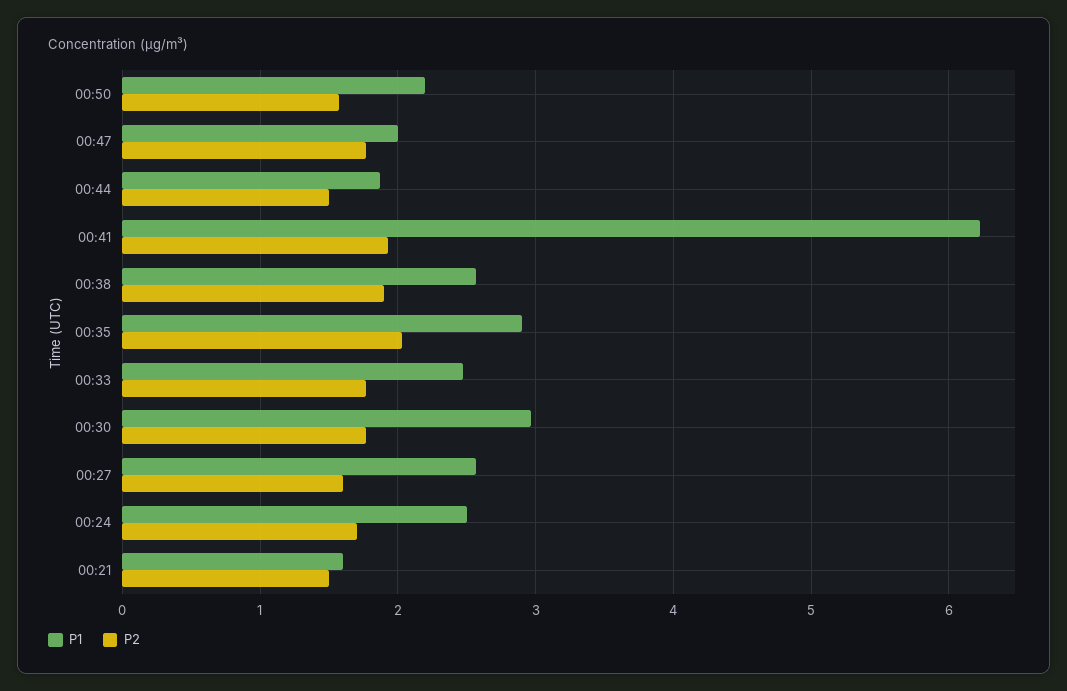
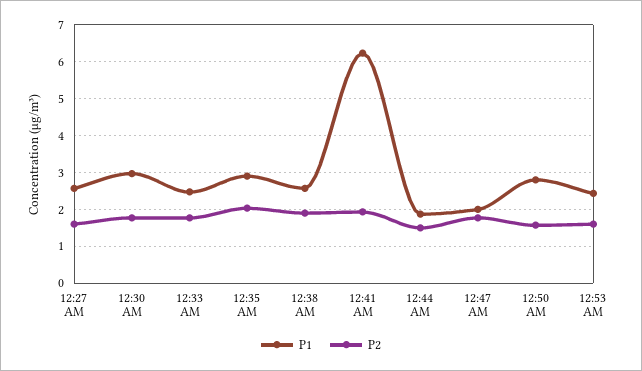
P1, 00:50: 2.2 -> 2.8
P1, 00:24: 2.5 -> none
P2, 00:24: 1.7 -> none
P1, 00:21: 1.6 -> none
P2, 00:21: 1.5 -> none
P1, 12:53 AM: none -> 2.4
P2, 12:53 AM: none -> 1.6

